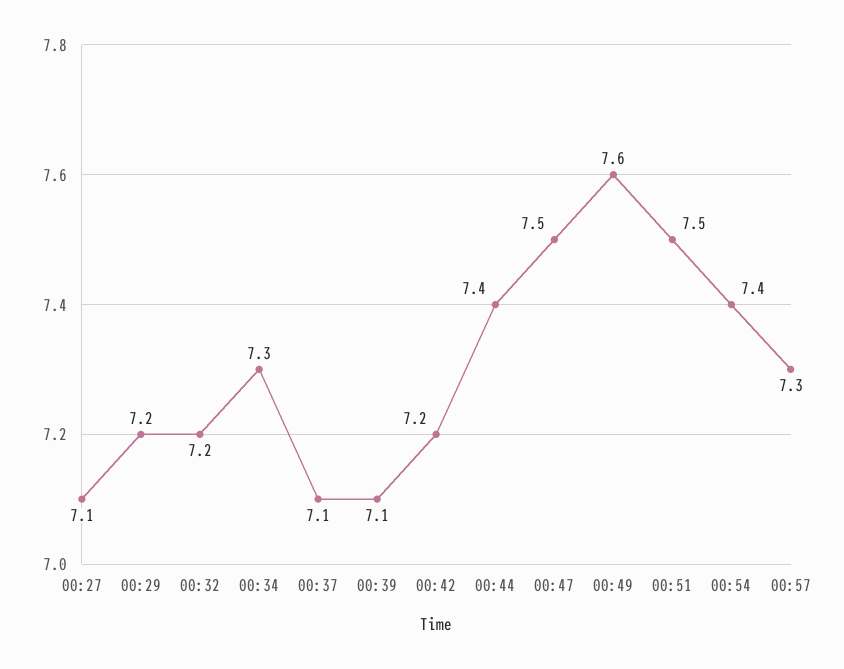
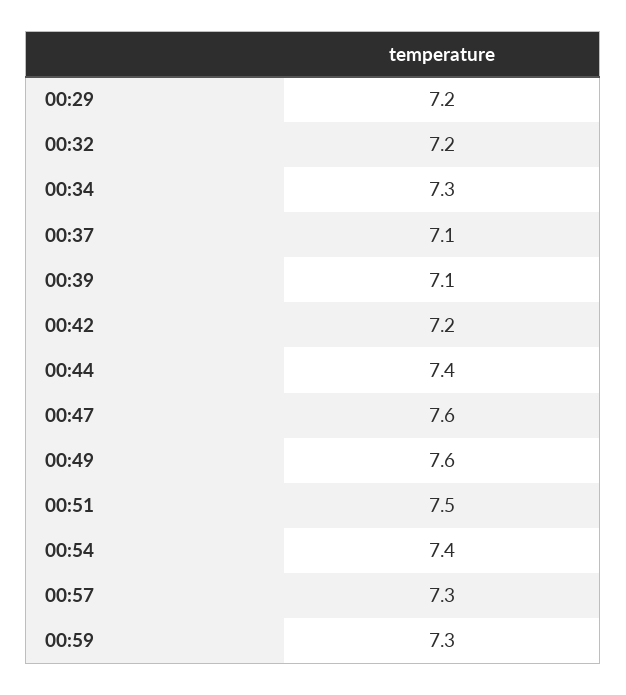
00:27: 7.1 -> none
00:47: 7.5 -> 7.6
00:59: none -> 7.3

